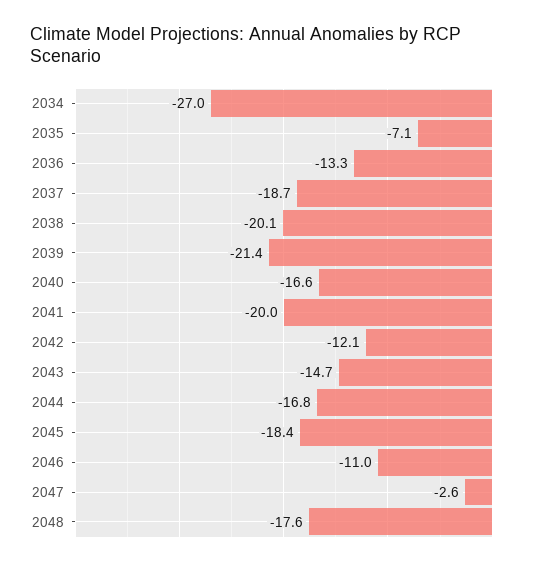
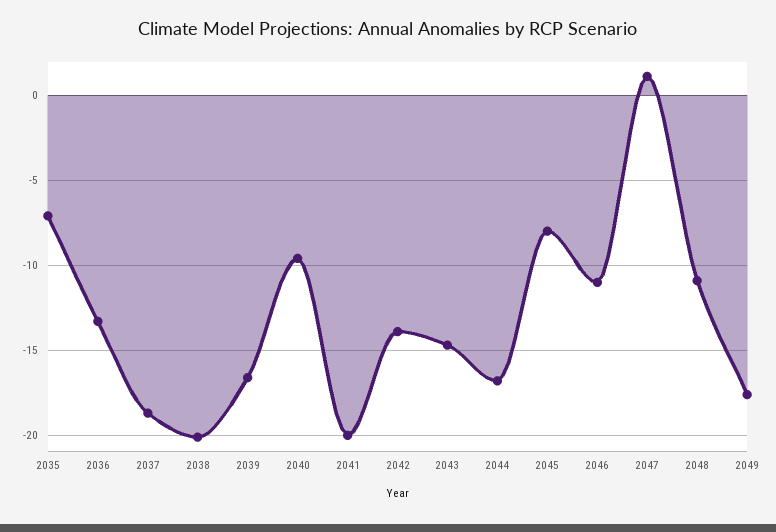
2034: -27 -> none
2039: -21.4 -> -16.5
2040: -16.6 -> -9.5
2042: -12.1 -> -14
2045: -18.4 -> -8
2047: -2.6 -> 1
2048: -17.6 -> -11
2049: none -> -17.5

